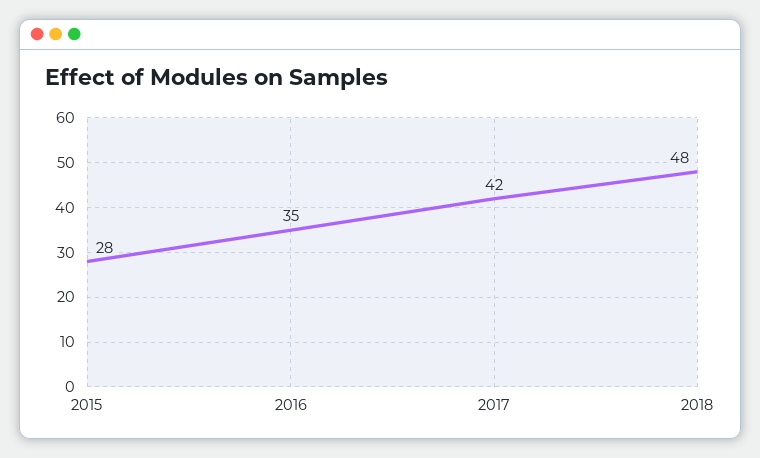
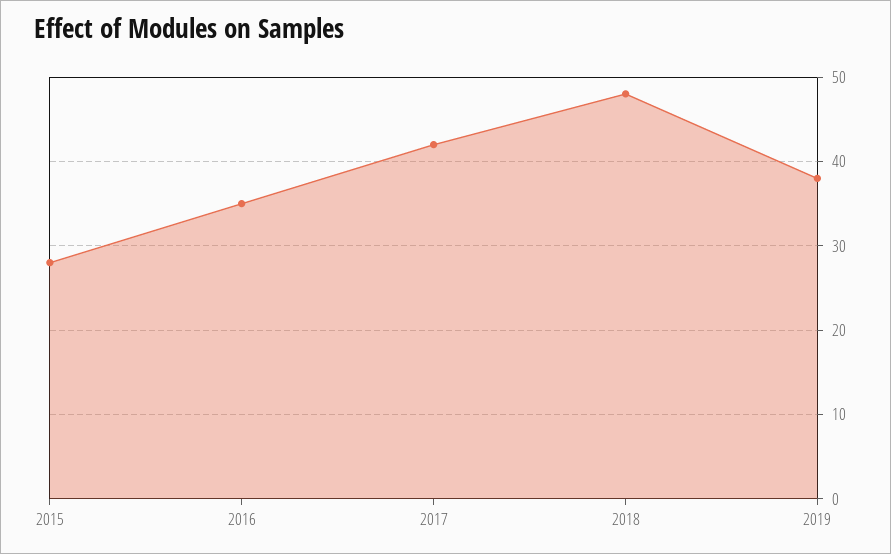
2019: none -> 38

